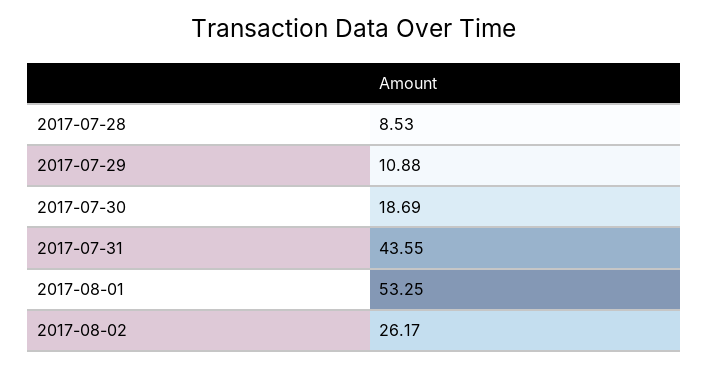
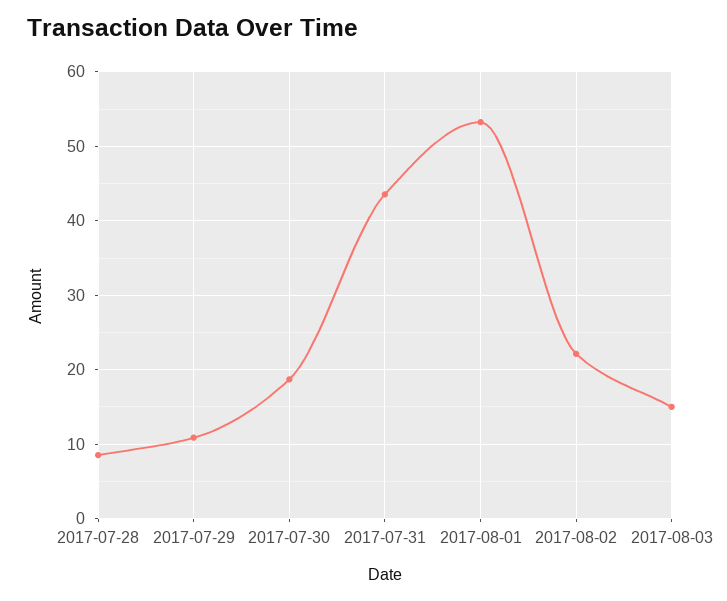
2017-08-02: 26.17 -> 22
2017-08-03: none -> 15

